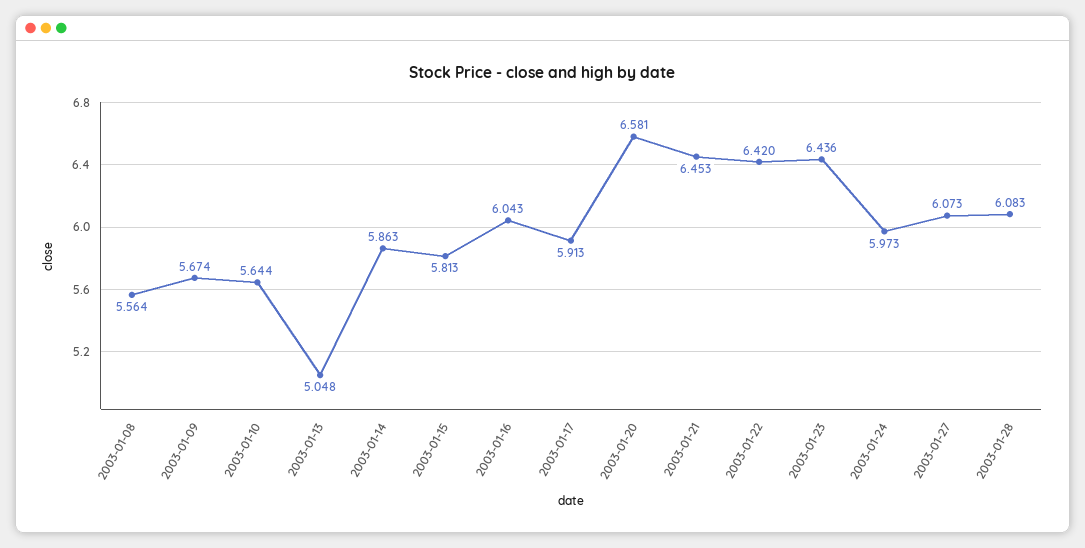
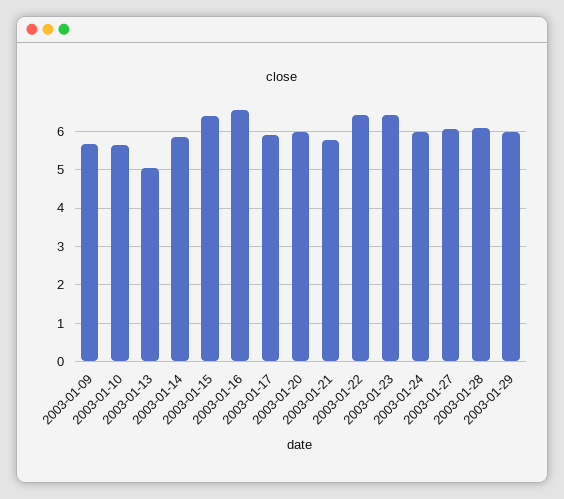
2003-01-08: 5.564 -> none
2003-01-15: 5.813 -> 6.4
2003-01-16: 6.043 -> 6.6
2003-01-20: 6.581 -> 6
2003-01-21: 6.453 -> 5.8
2003-01-29: none -> 6

